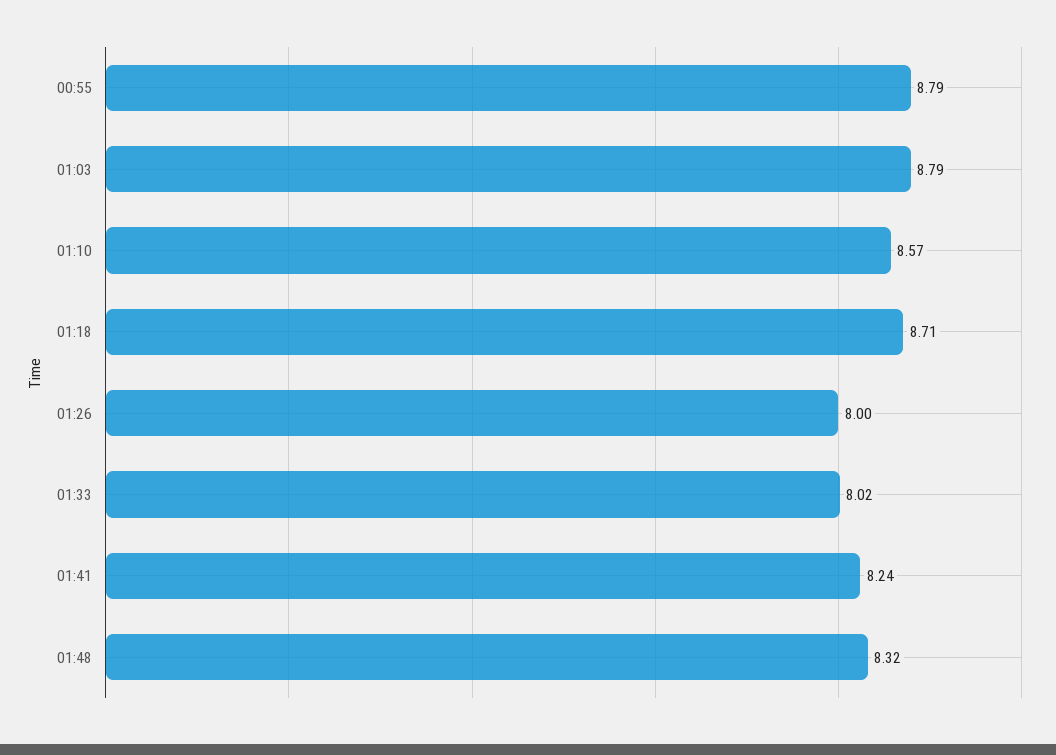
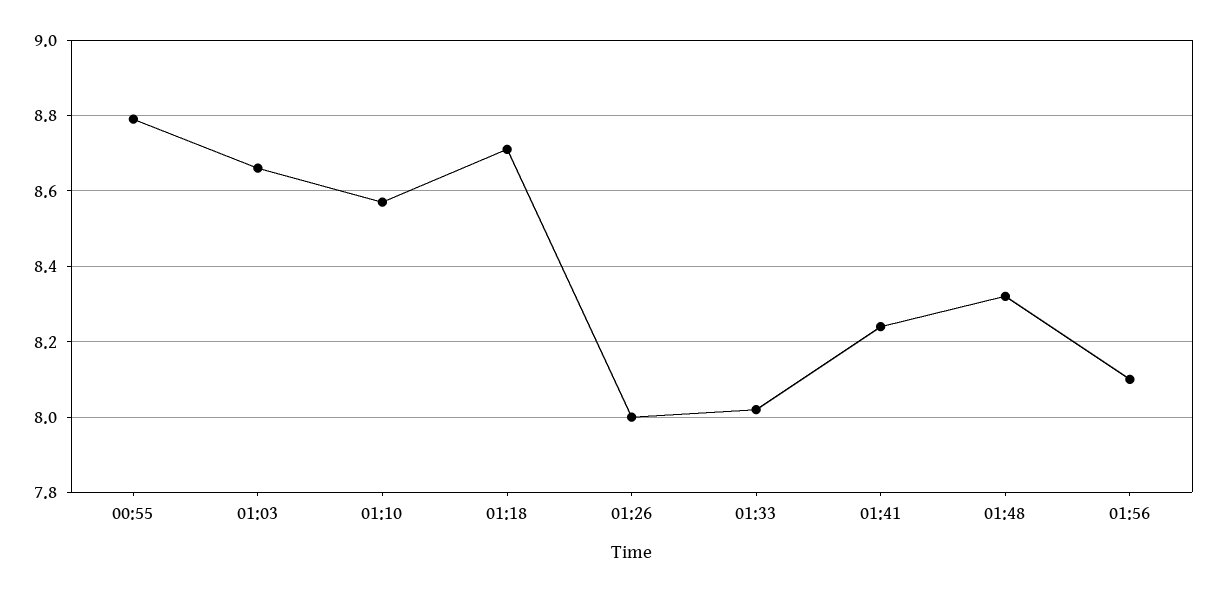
01:03: 8.79 -> 8.65
01:56: none -> 8.1

